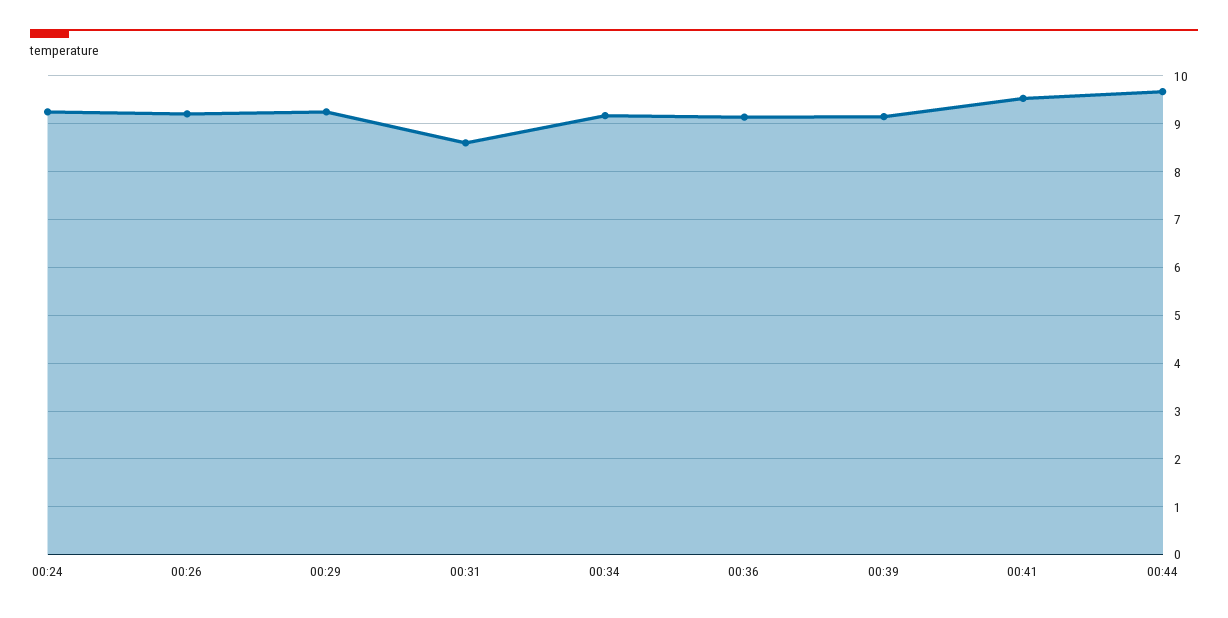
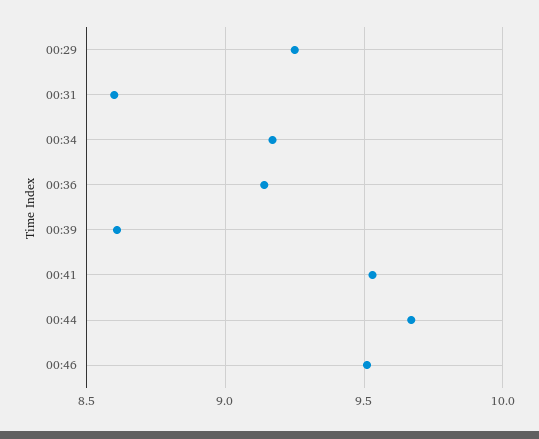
00:24: 9.2 -> none
00:26: 9.2 -> none
00:39: 9.2 -> 8.6
00:46: none -> 9.5

